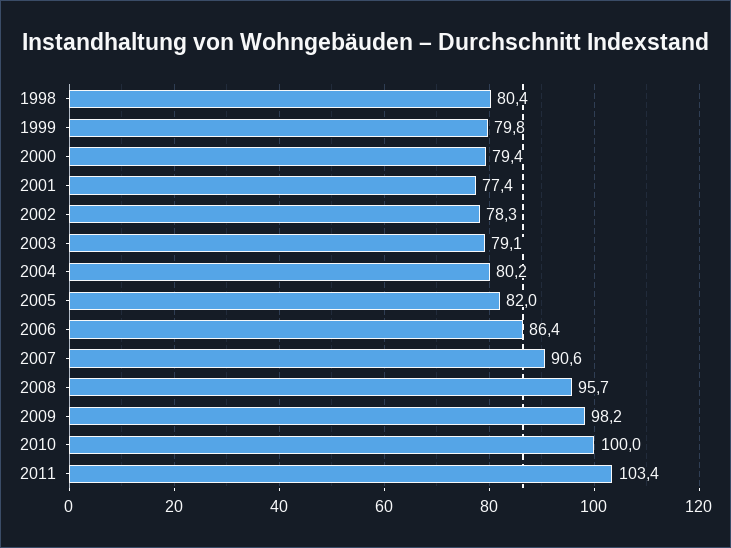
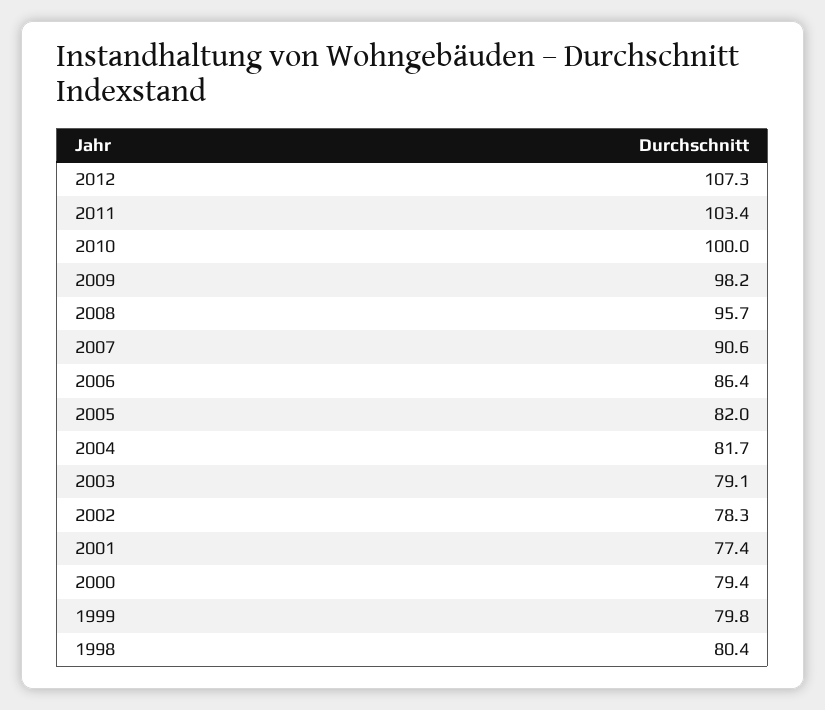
2004: 80.2 -> 81.7
2012: none -> 107.3

